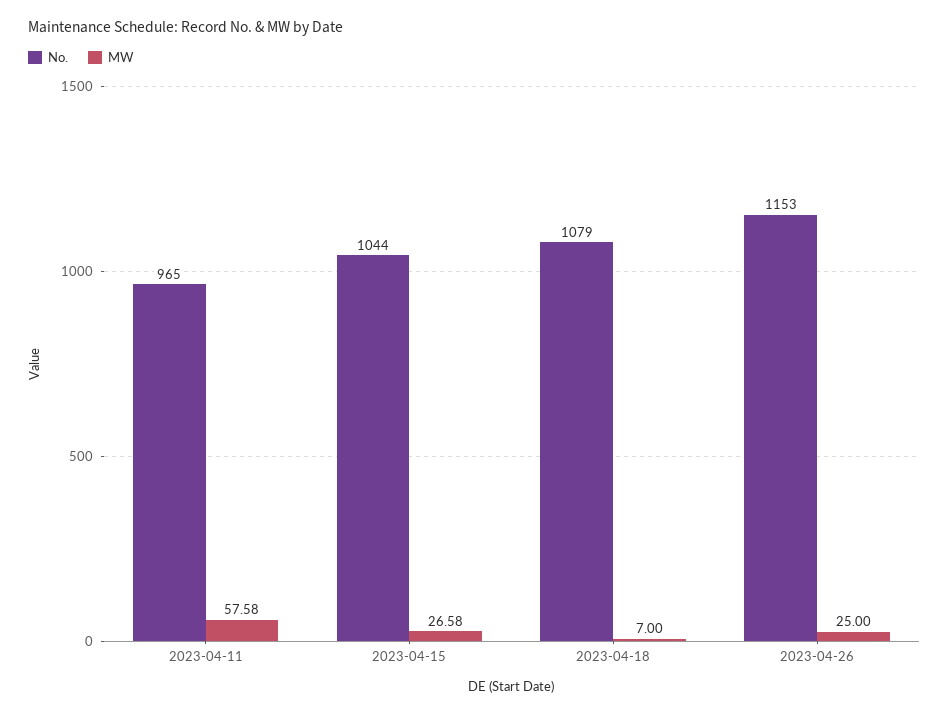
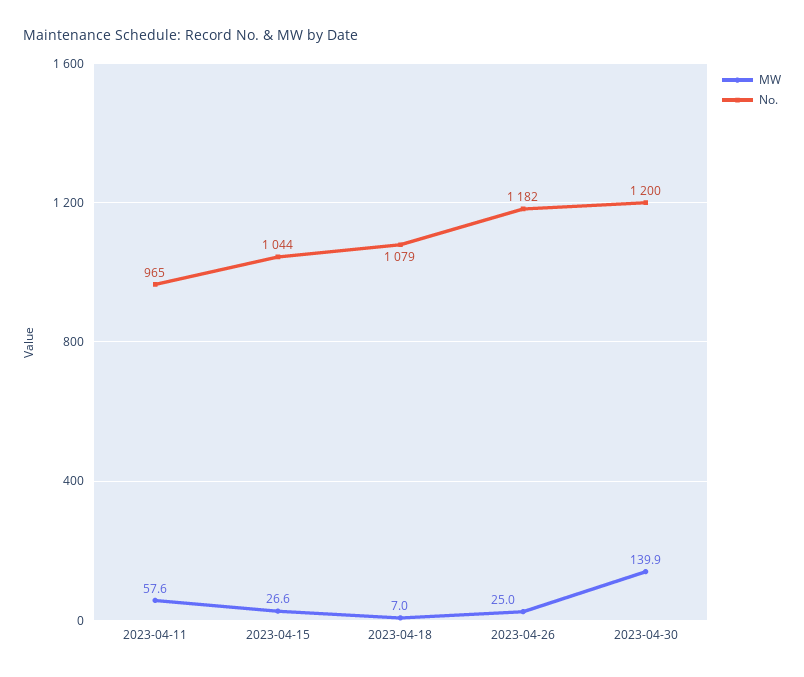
No., 2023-04-26: 1153 -> 1182
MW, 2023-04-30: none -> 139.9
No., 2023-04-30: none -> 1200

